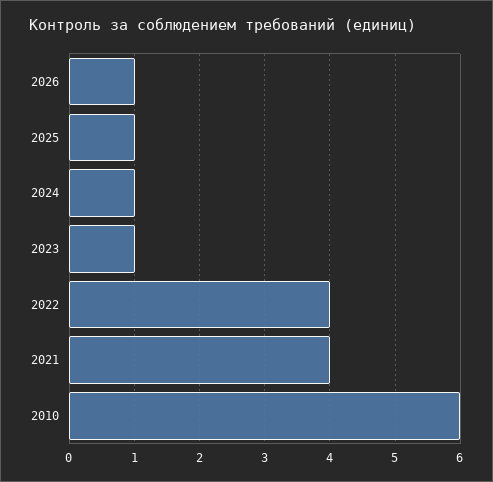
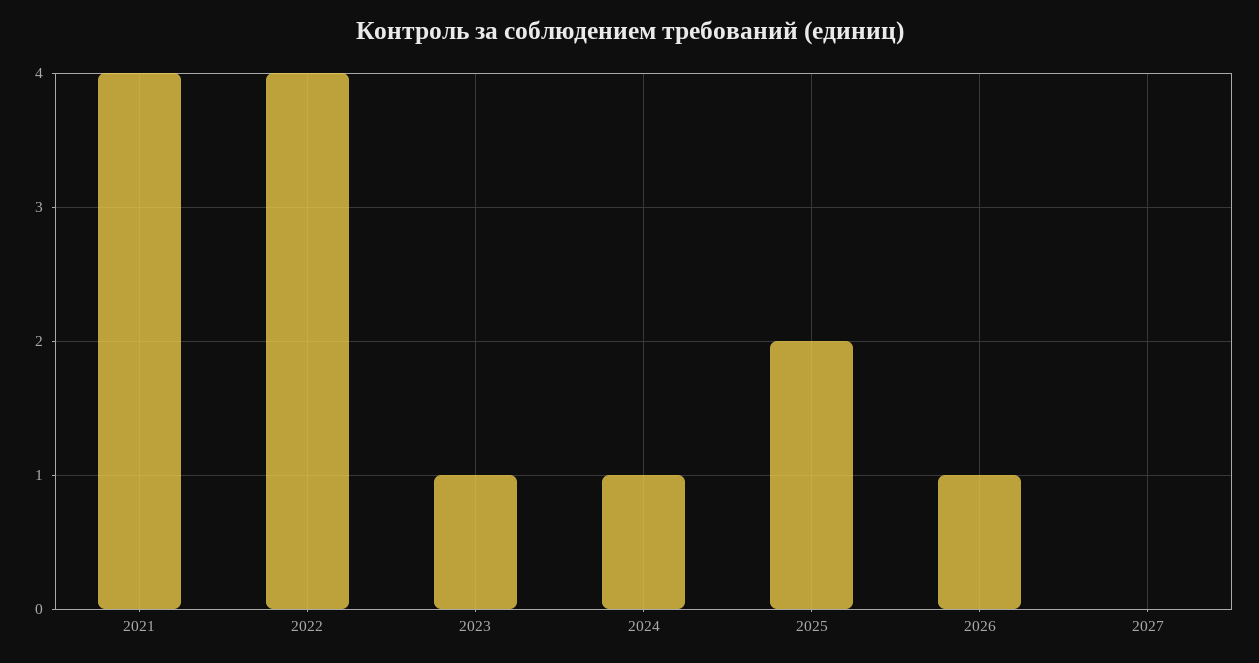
2025: 1 -> 2
2010: 6 -> none
2027: none -> 0

